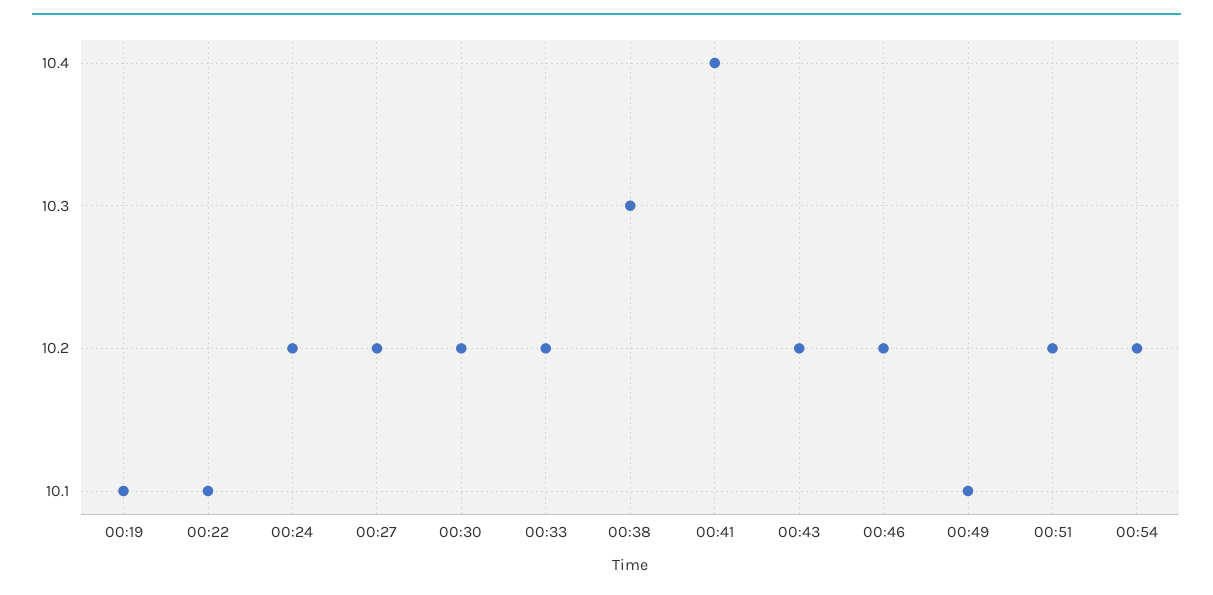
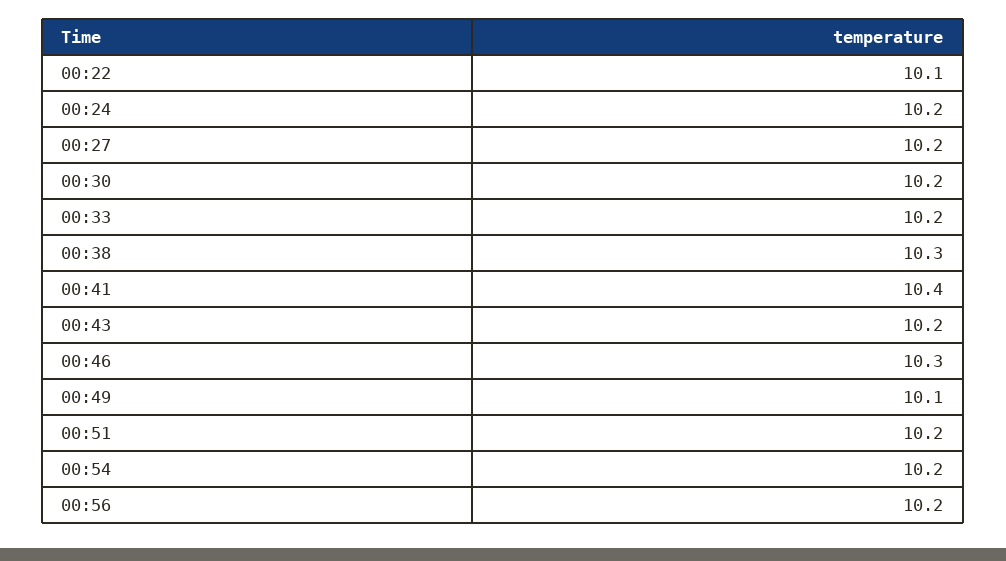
00:19: 10.1 -> none
00:46: 10.2 -> 10.3
00:56: none -> 10.2

